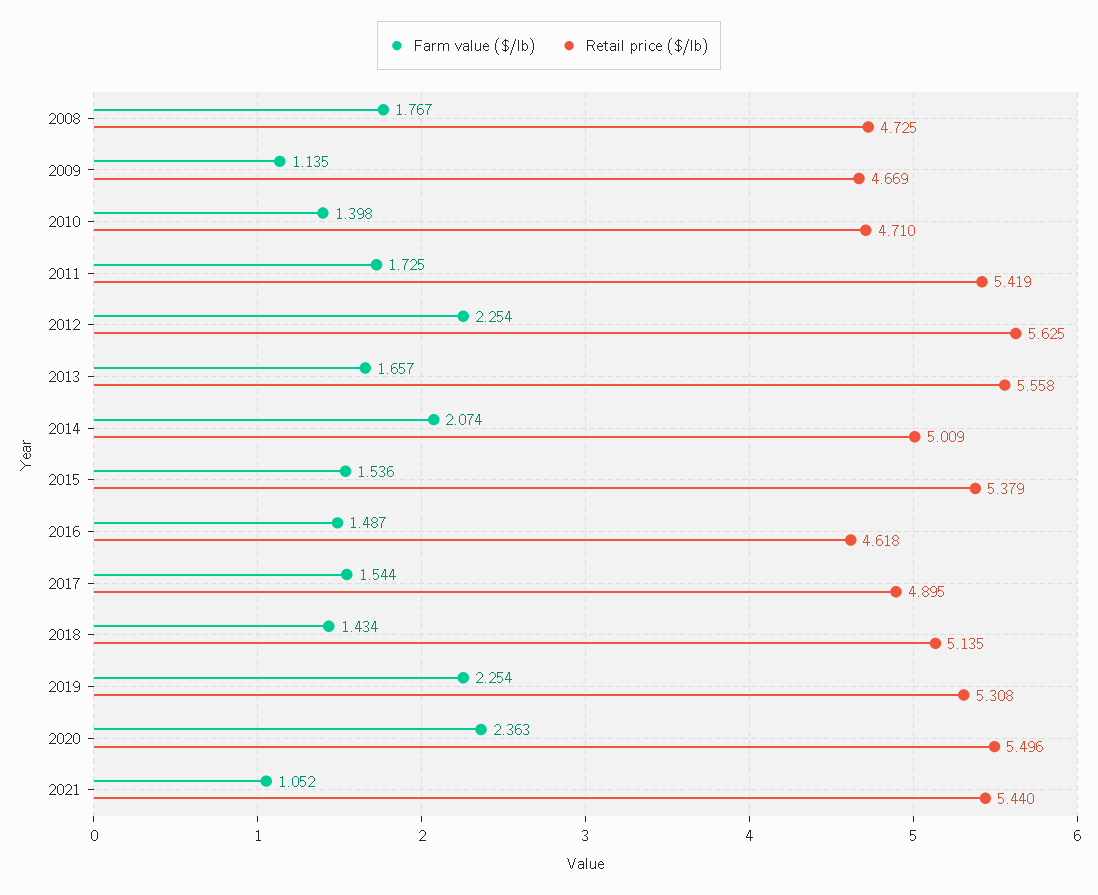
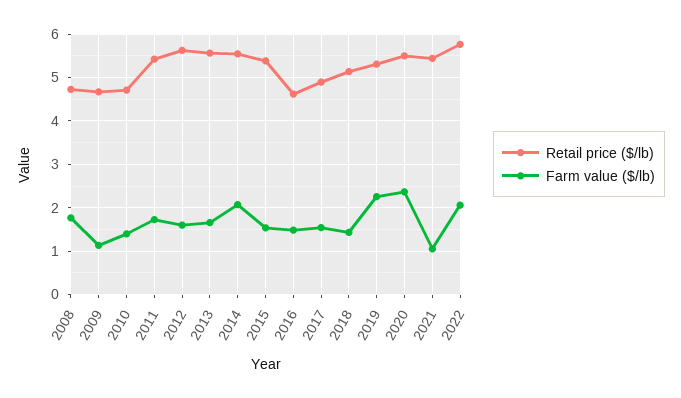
Farm value ($/lb), 2012: 2.254 -> 1.6
Retail price ($/lb), 2014: 5.009 -> 5.6
Retail price ($/lb), 2022: none -> 5.8
Farm value ($/lb), 2022: none -> 2

